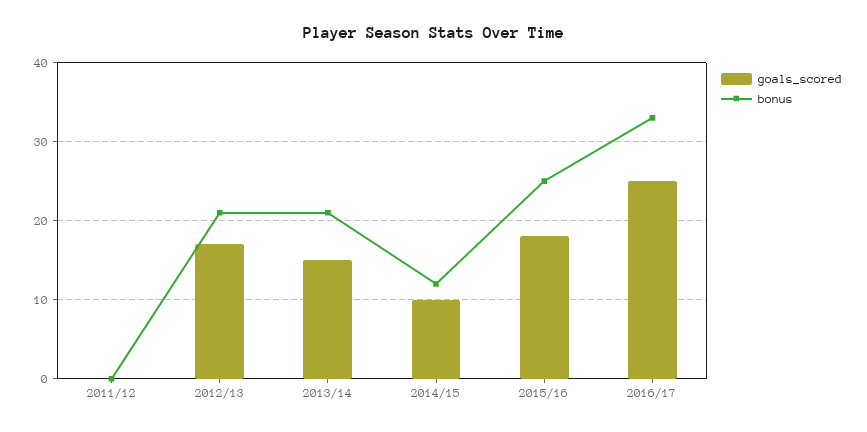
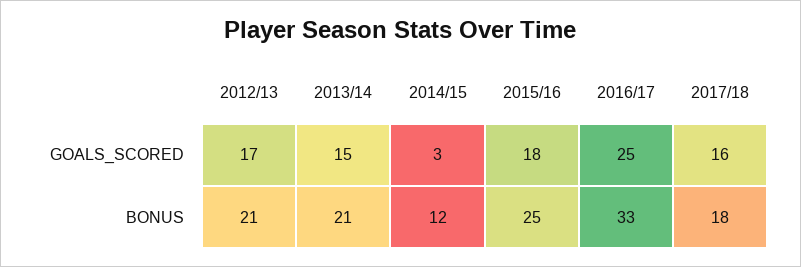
goals_scored, 2011/12: 0 -> none
bonus, 2011/12: 0 -> none
goals_scored, 2014/15: 10 -> 3
goals_scored, 2017/18: none -> 16
bonus, 2017/18: none -> 18

